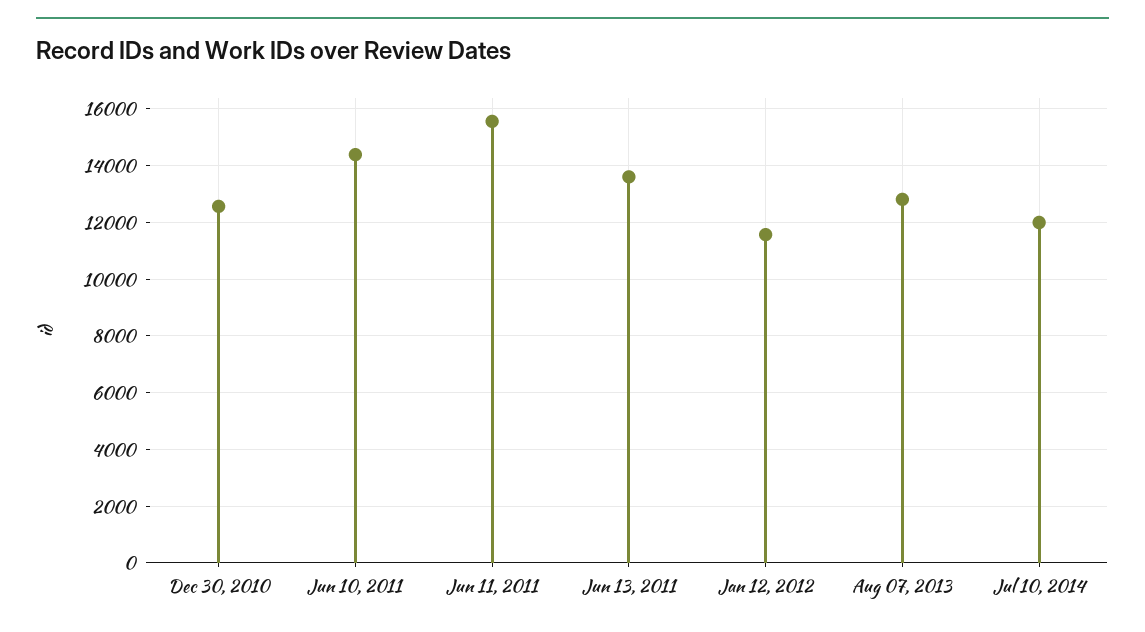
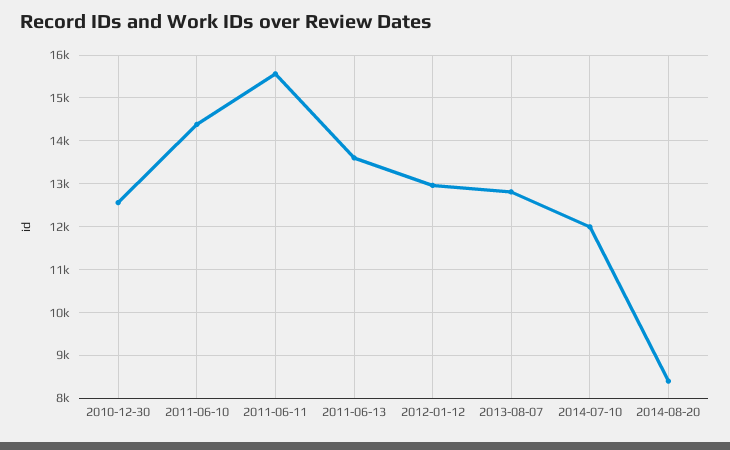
Jan 12, 2012: 11500 -> 13000
2014-08-20: none -> 8400

